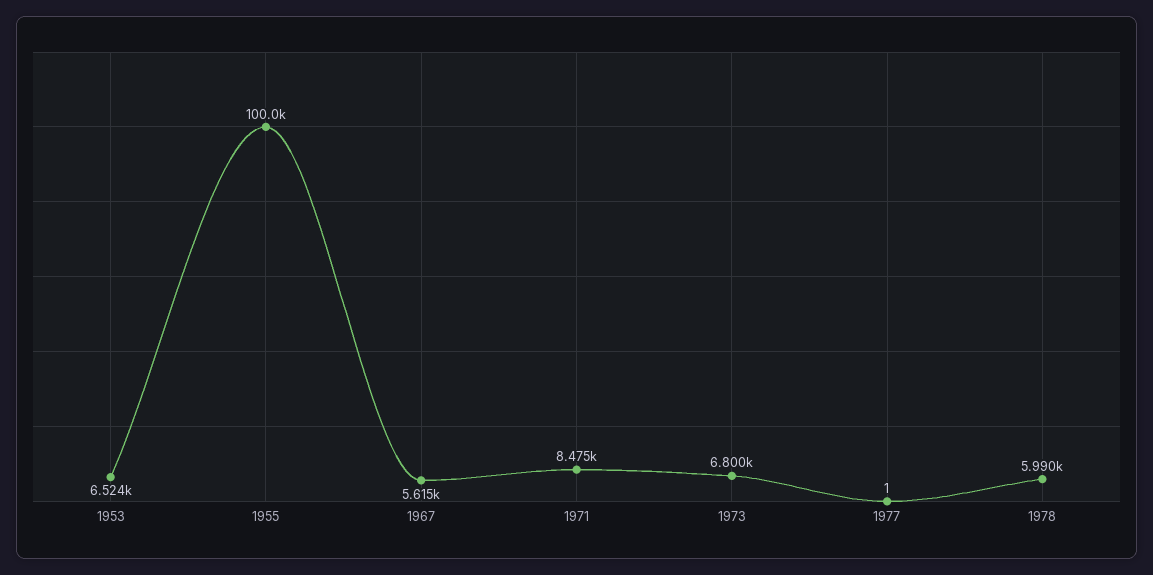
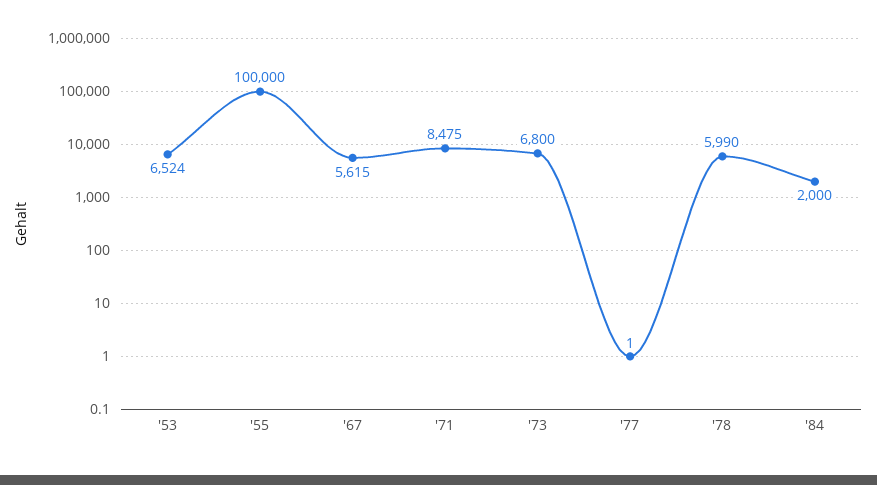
'84: none -> 2000

